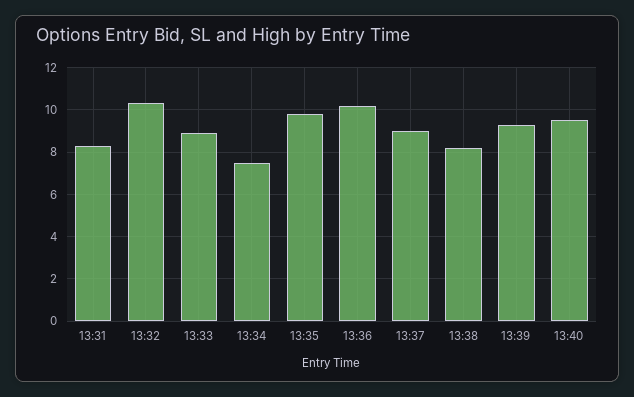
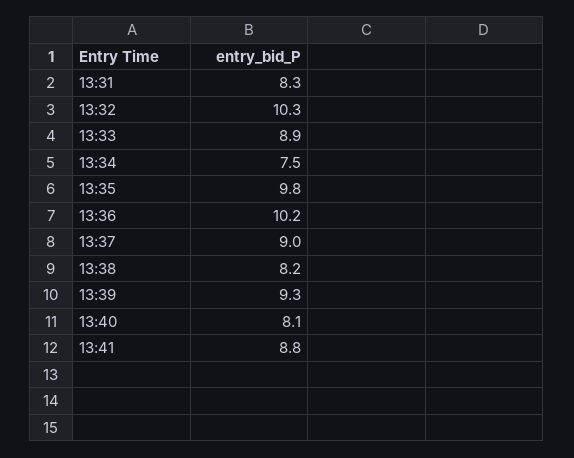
13:40: 9.5 -> 8.1
13:41: none -> 8.8

